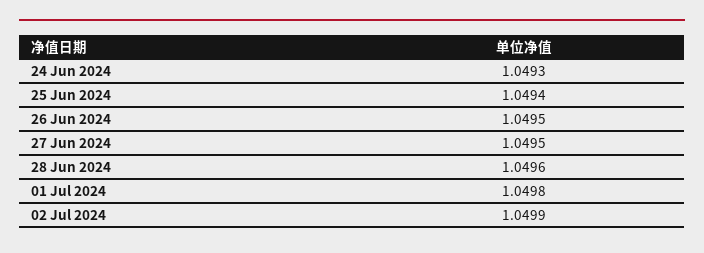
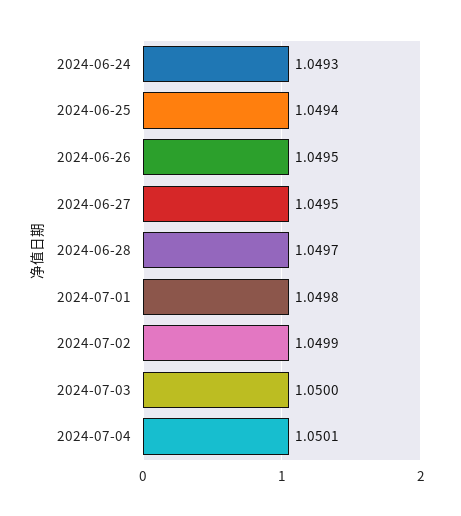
28 Jun 2024: 1.0496 -> 1.0497
2024-07-03: none -> 1.05
2024-07-04: none -> 1.0501

